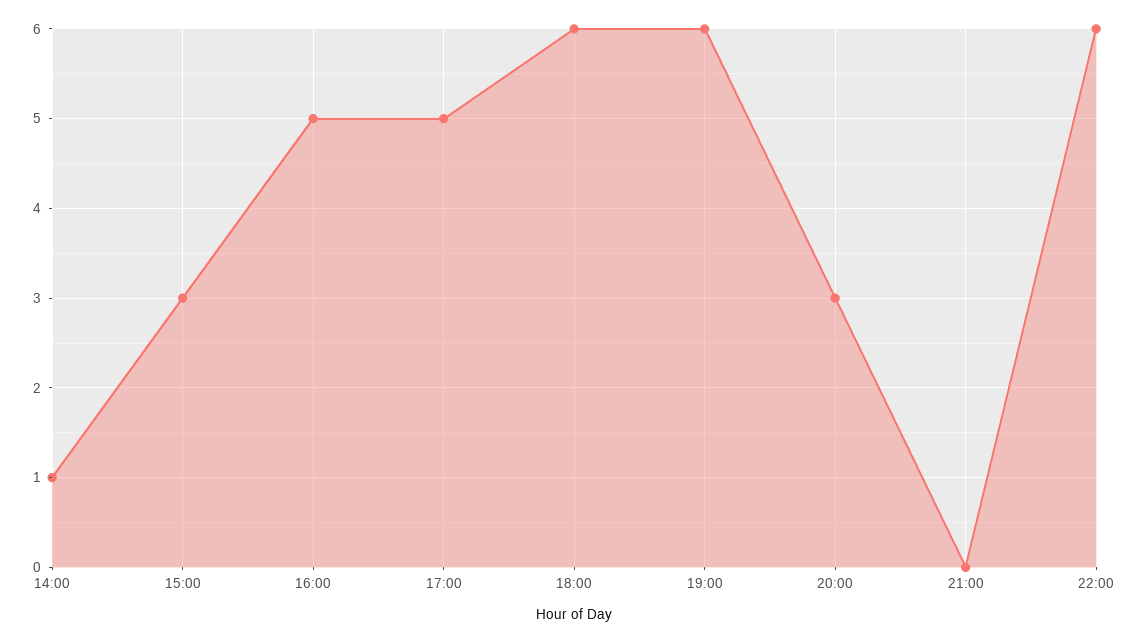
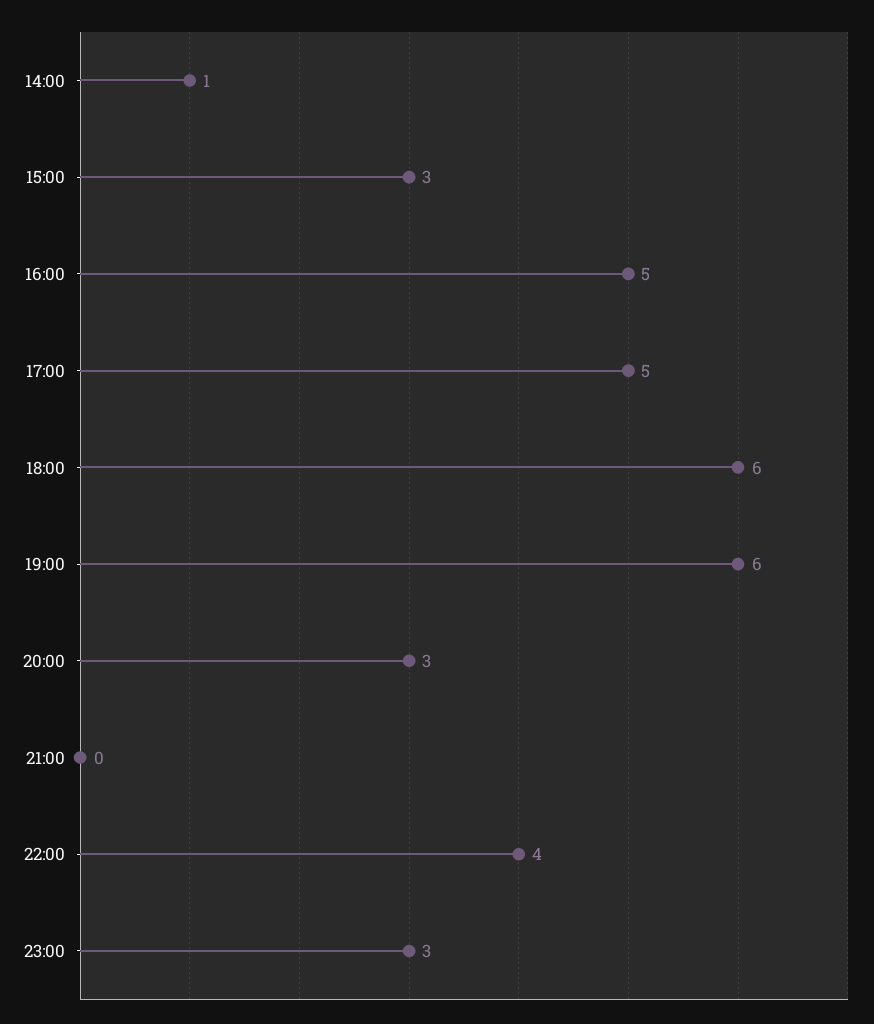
22:00: 6 -> 4
23:00: none -> 3

